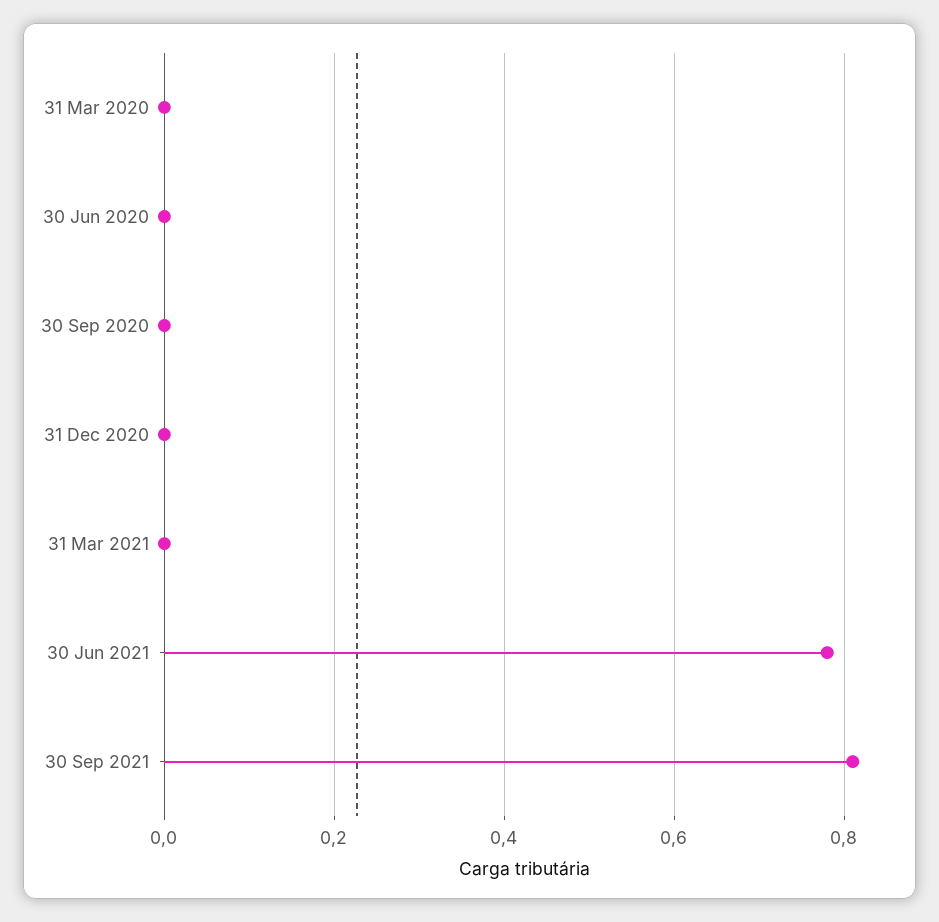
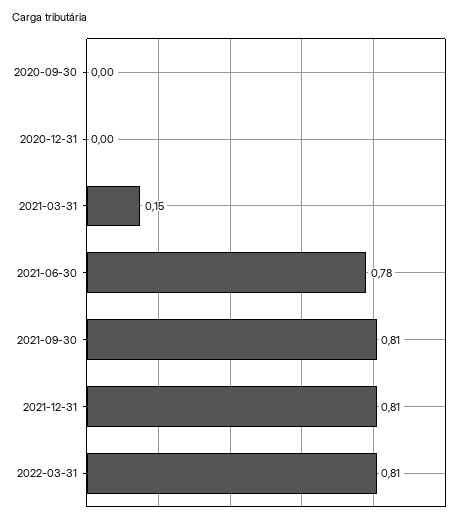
31 Mar 2020: 0 -> none
30 Jun 2020: 0 -> none
31 Mar 2021: 0 -> 0.15
2021-12-31: none -> 0.81
2022-03-31: none -> 0.81

